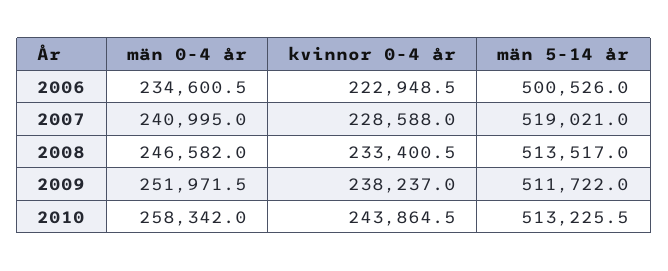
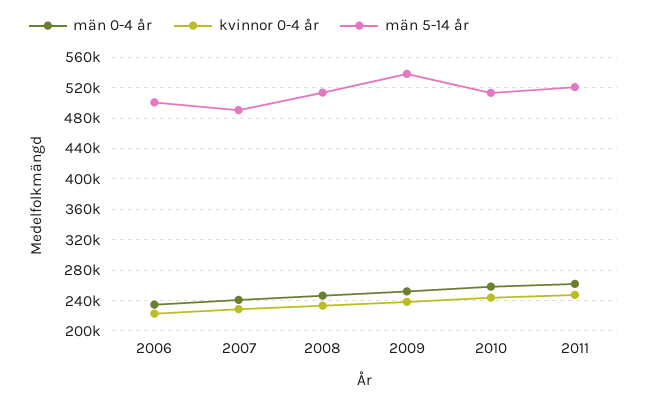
män 5-14 år, 2007: 519021 -> 490000
män 5-14 år, 2009: 511722 -> 540000
män 0-4 år, 2011: none -> 260000
kvinnor 0-4 år, 2011: none -> 250000
män 5-14 år, 2011: none -> 520000

